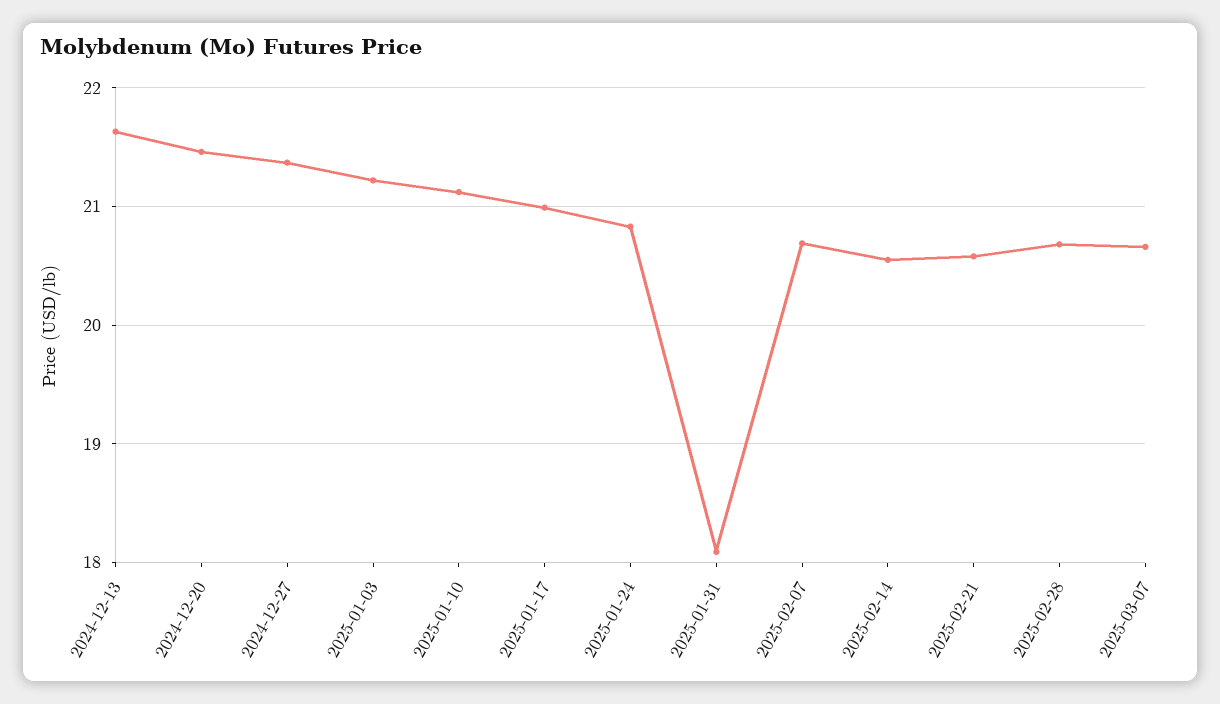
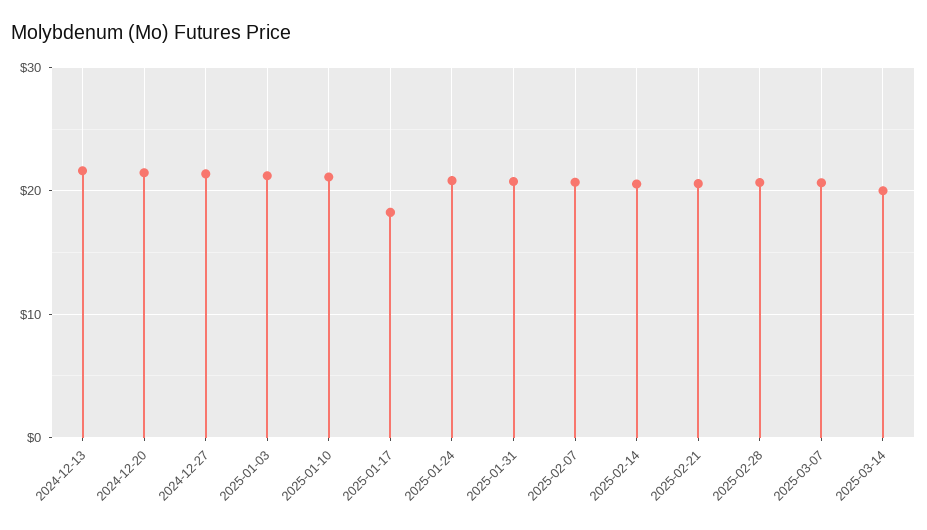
2025-01-17: 21 -> 18
2025-01-31: 18.1 -> 21
2025-03-14: none -> 20

